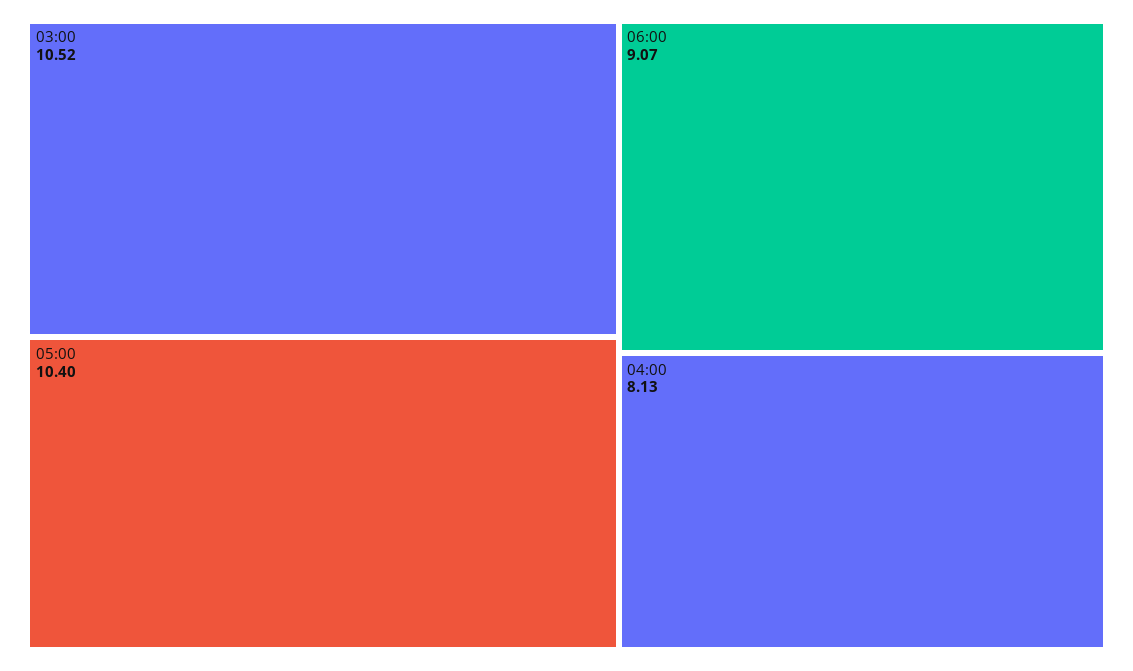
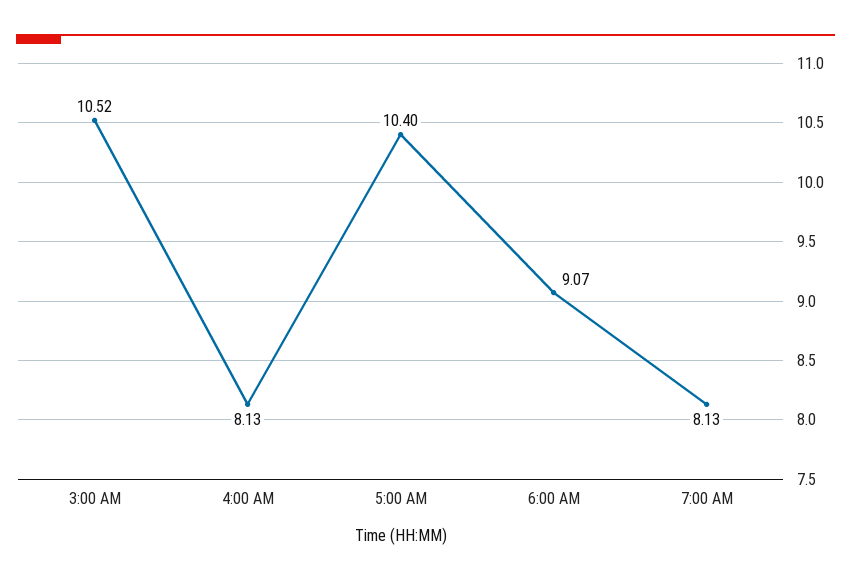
7:00 AM: none -> 8.13

